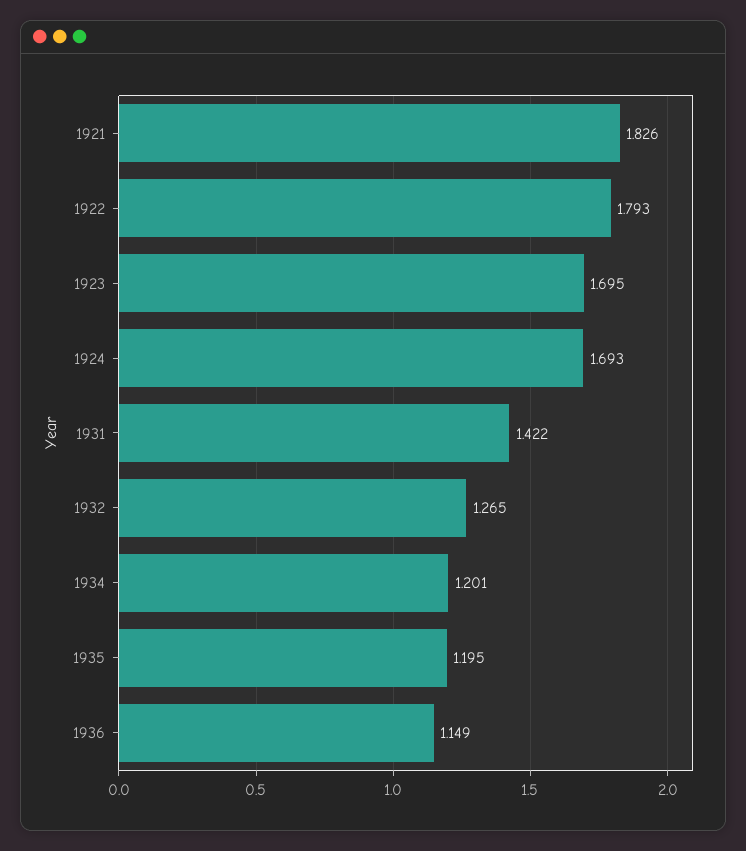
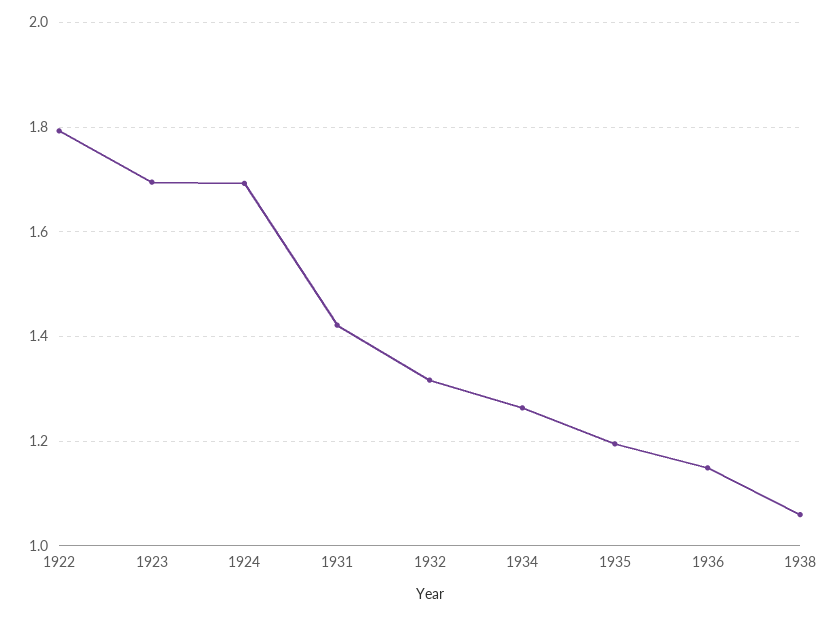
1921: 1.826 -> none
1932: 1.265 -> 1.32
1934: 1.201 -> 1.26
1938: none -> 1.06

